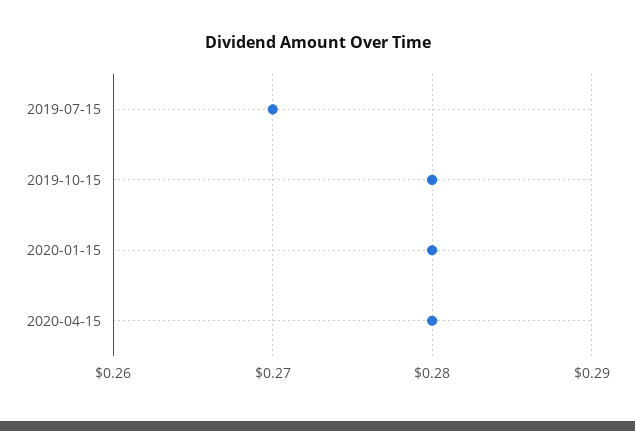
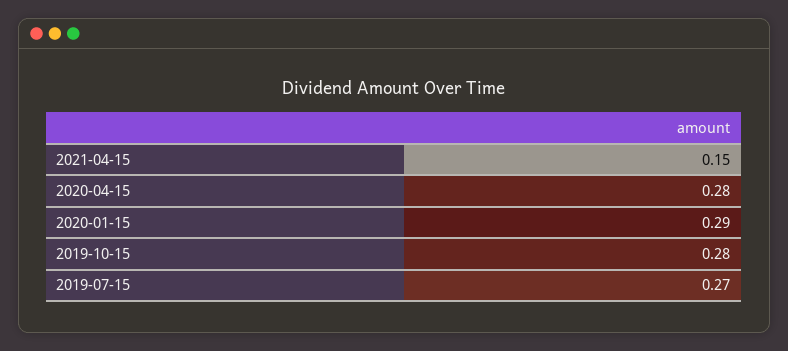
2020-01-15: 0.28 -> 0.29
2021-04-15: none -> 0.15

